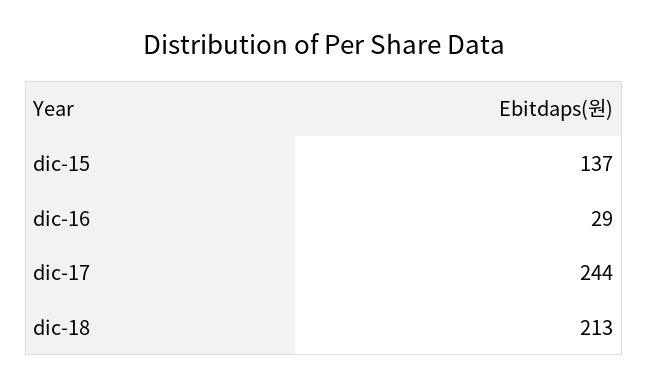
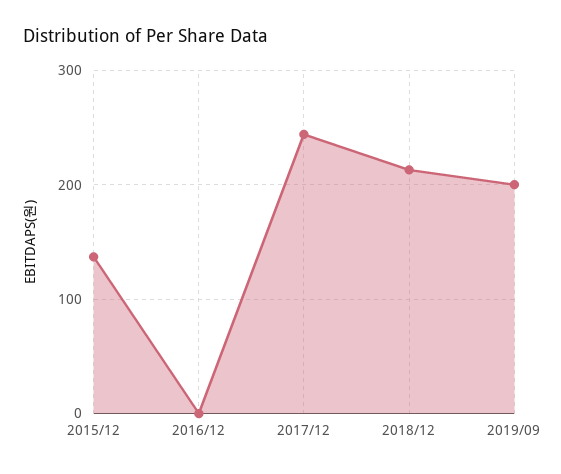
dic-16: 29 -> 0
2019/09: none -> 200

